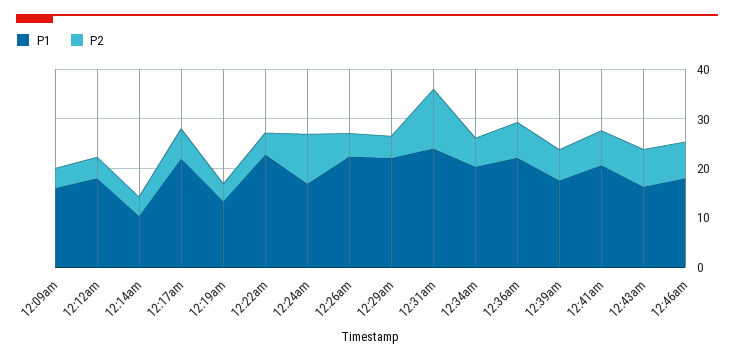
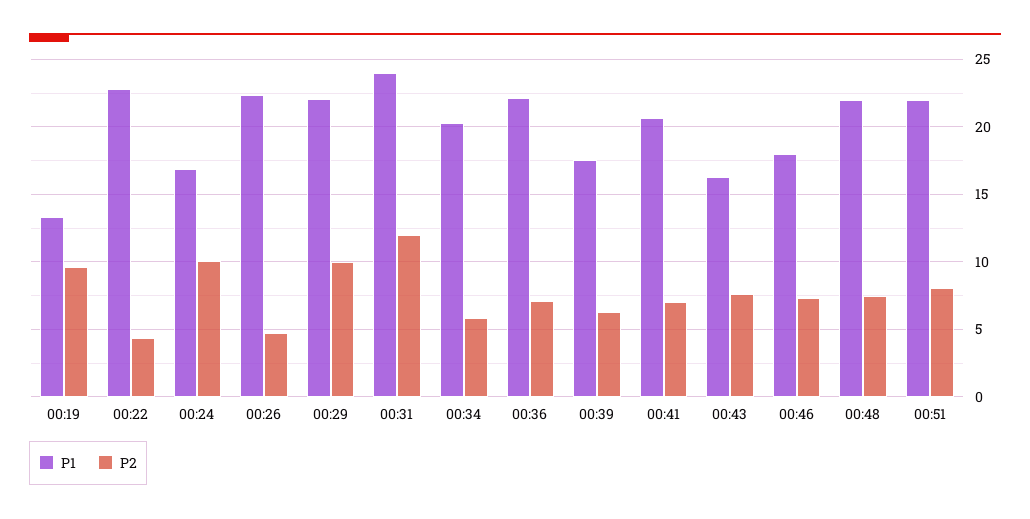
P1, 12:09am: 16 -> none
P2, 12:09am: 4 -> none
P1, 12:12am: 18 -> none
P2, 12:12am: 4 -> none
P1, 12:14am: 10 -> none
P2, 12:14am: 4 -> none
P1, 12:17am: 22 -> none
P2, 12:17am: 6 -> none
P2, 12:19am: 4 -> 9.5
P2, 12:29am: 4 -> 10
P1, 00:48: none -> 22
P2, 00:48: none -> 7.5
P1, 00:51: none -> 22
P2, 00:51: none -> 8

